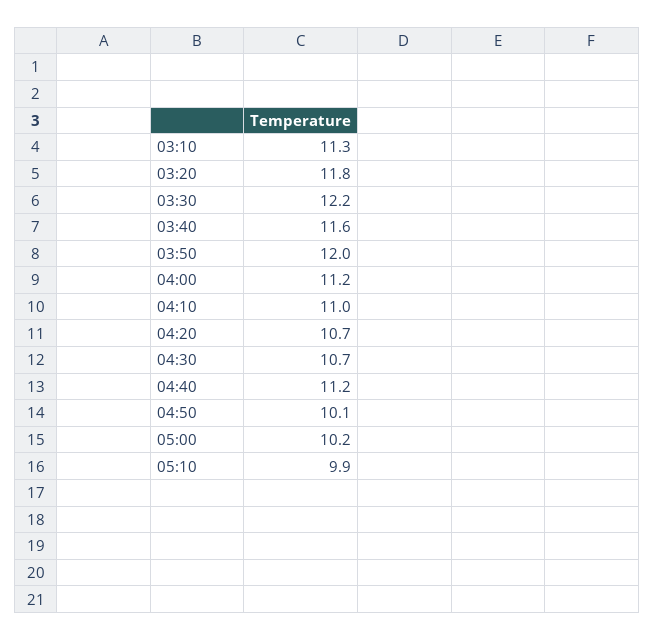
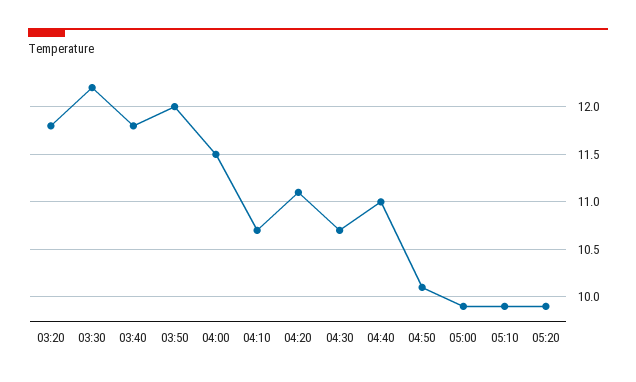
03:10: 11.3 -> none
03:40: 11.6 -> 11.8
04:00: 11.2 -> 11.5
04:10: 11 -> 10.7
04:20: 10.7 -> 11.1
04:40: 11.2 -> 11
05:00: 10.2 -> 9.9
05:20: none -> 9.9

